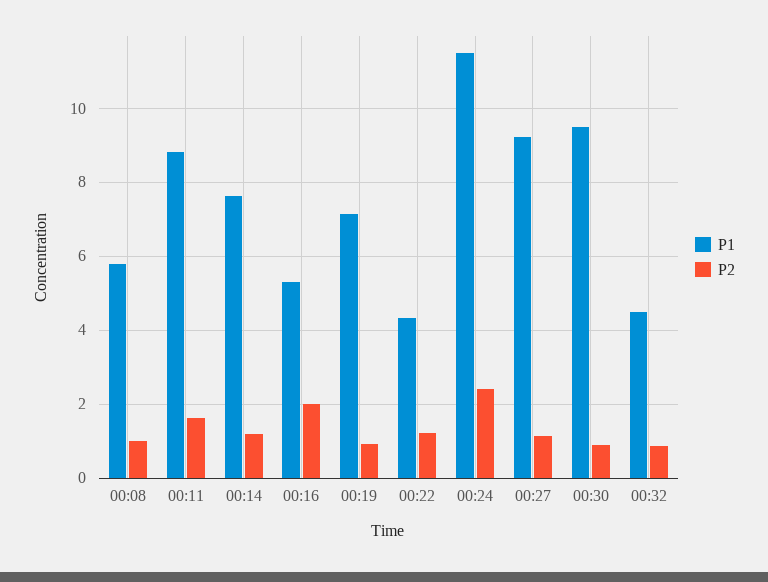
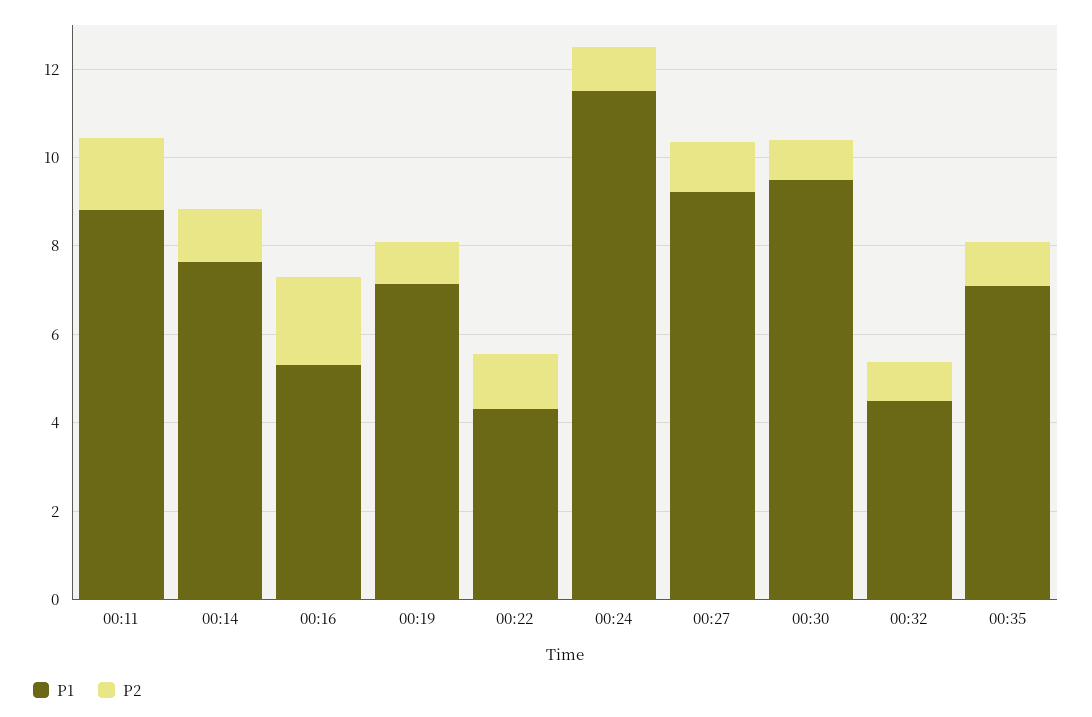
P1, 00:08: 5.8 -> none
P2, 00:08: 1 -> none
P2, 00:24: 2.4 -> 1
P1, 00:35: none -> 7
P2, 00:35: none -> 1

